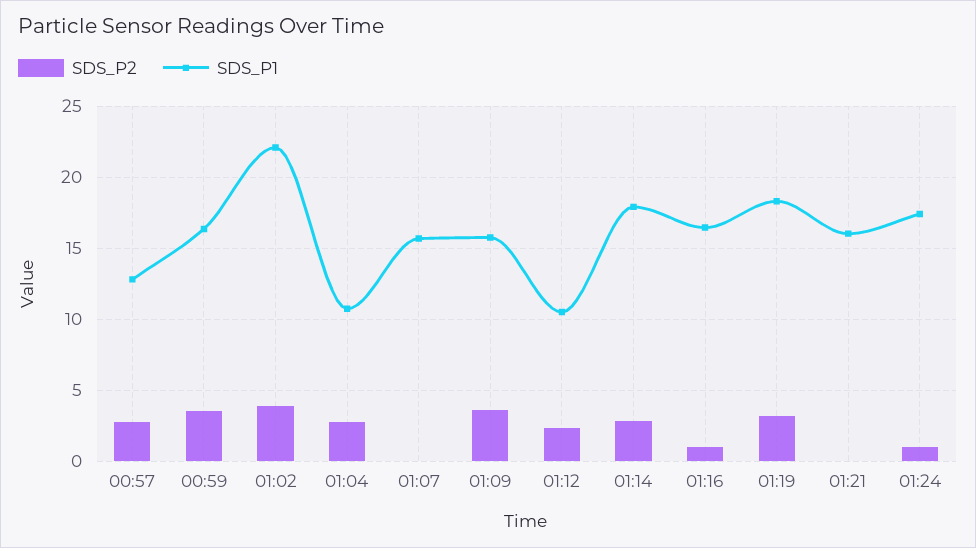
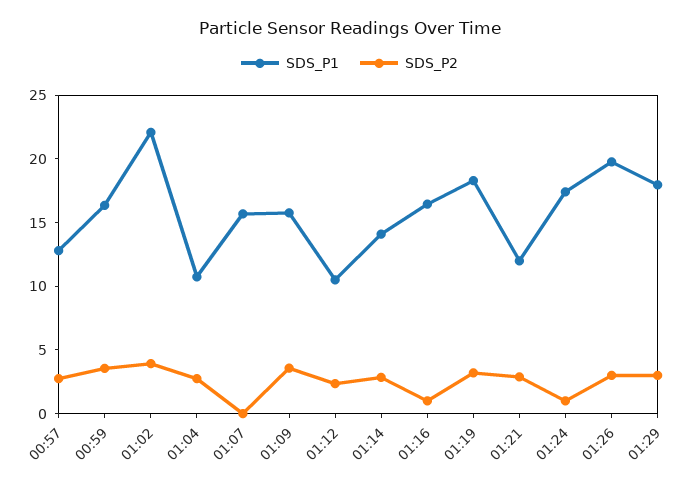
SDS_P1, 01:14: 18 -> 14
SDS_P2, 01:21: 0 -> 3
SDS_P1, 01:21: 16 -> 12
SDS_P1, 01:26: none -> 20
SDS_P2, 01:26: none -> 3
SDS_P1, 01:29: none -> 18
SDS_P2, 01:29: none -> 3

